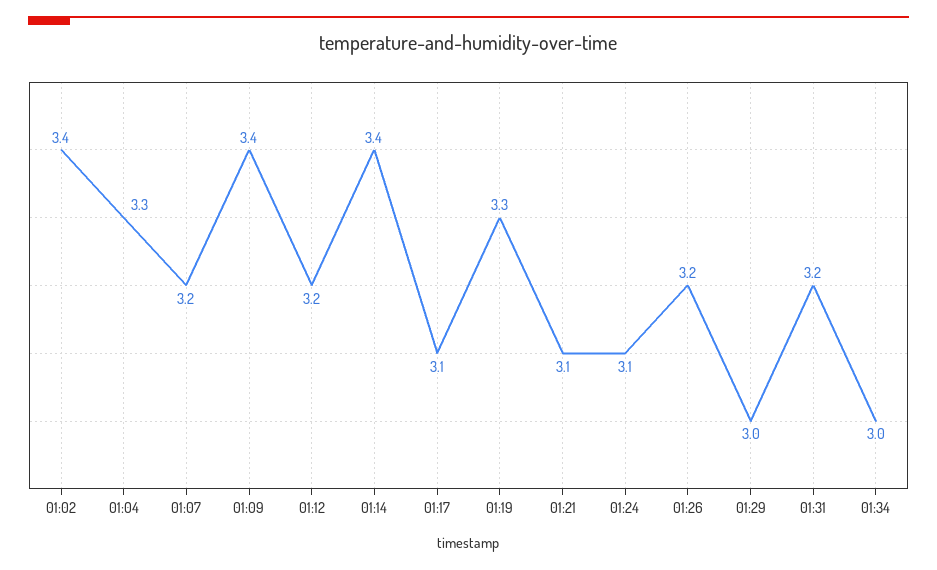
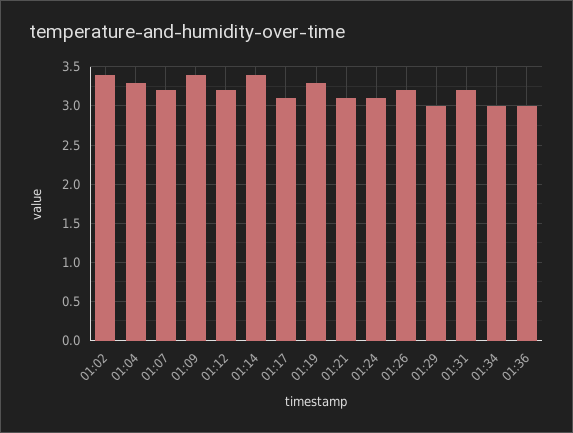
01:36: none -> 3

